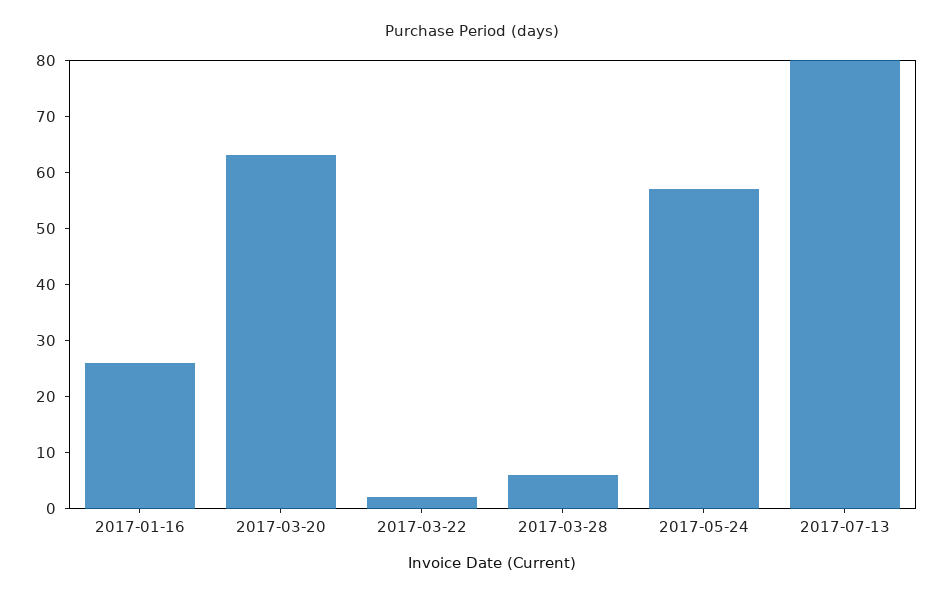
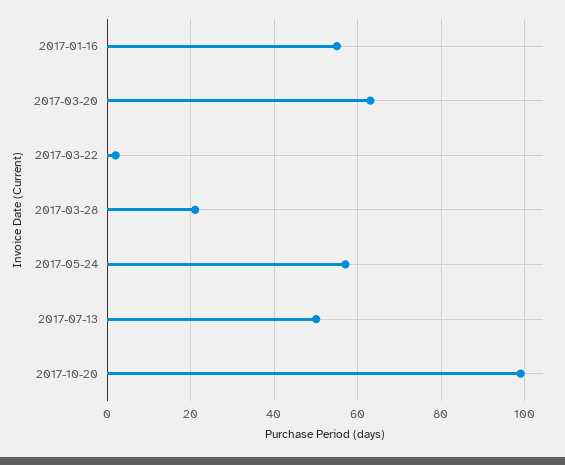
2017-01-16: 25 -> 55
2017-03-28: 5 -> 20
2017-07-13: 80 -> 50
2017-10-20: none -> 100

